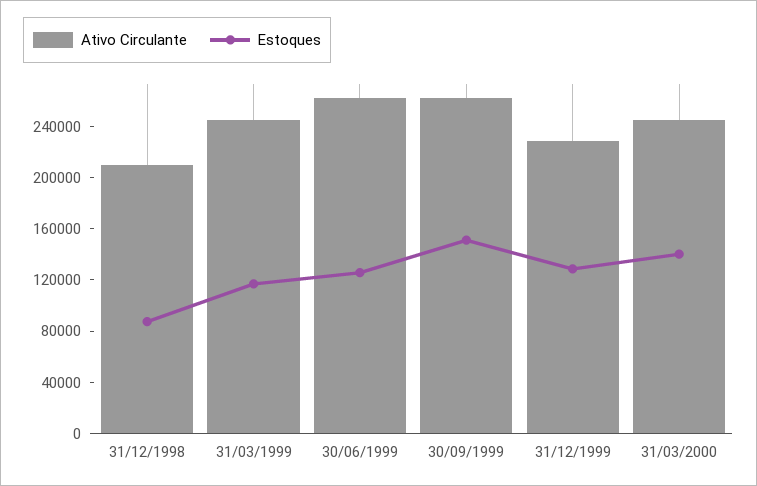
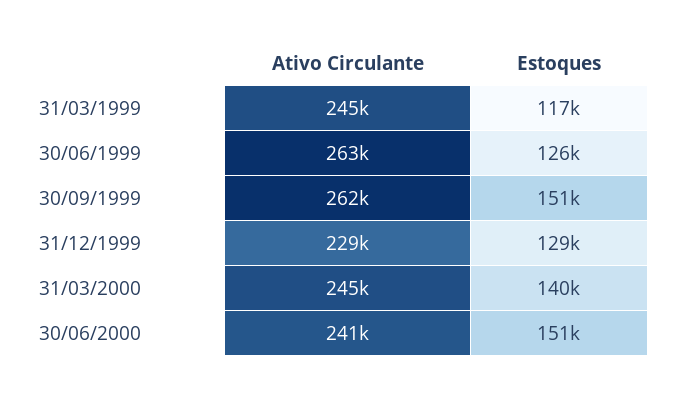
Ativo Circulante, 31/12/1998: 210000 -> none
Estoques, 31/12/1998: 90000 -> none
Ativo Circulante, 30/06/2000: none -> 241000
Estoques, 30/06/2000: none -> 151000

